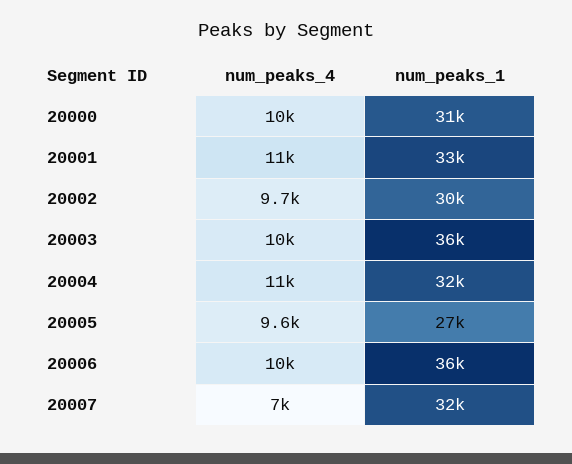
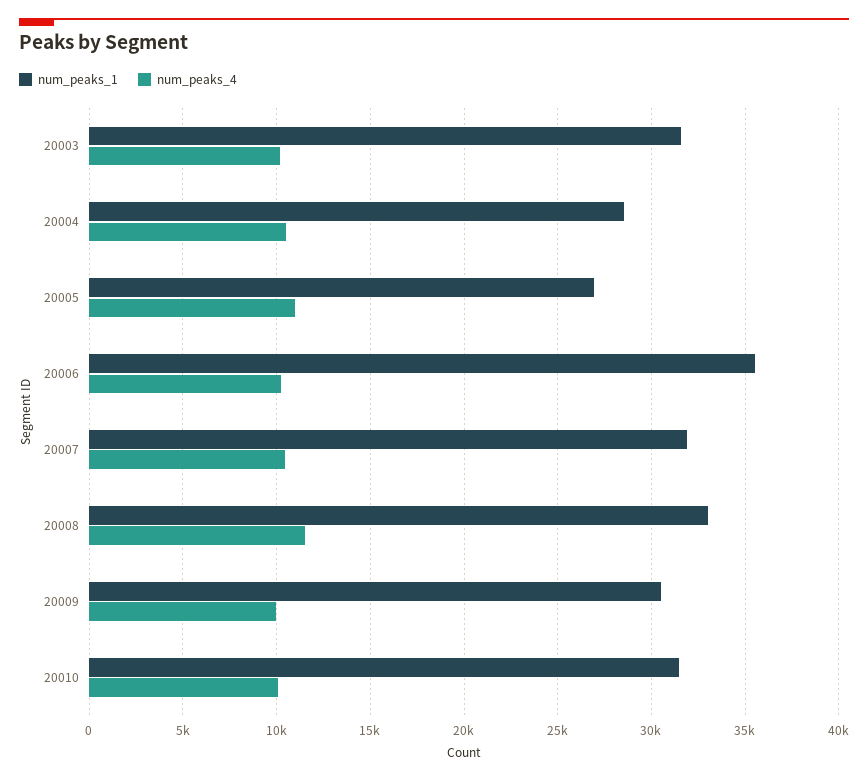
num_peaks_4, 20000: 10000 -> none
num_peaks_1, 20000: 31000 -> none
num_peaks_4, 20001: 11000 -> none
num_peaks_1, 20001: 33000 -> none
num_peaks_4, 20002: 9700 -> none
num_peaks_1, 20002: 30000 -> none
num_peaks_1, 20003: 36000 -> 31500
num_peaks_1, 20004: 32000 -> 28500
num_peaks_4, 20005: 9600 -> 11000
num_peaks_4, 20007: 7000 -> 10500
num_peaks_1, 20008: none -> 33000
num_peaks_4, 20008: none -> 11500
num_peaks_1, 20009: none -> 30500
num_peaks_4, 20009: none -> 10000
num_peaks_1, 20010: none -> 31500
num_peaks_4, 20010: none -> 10000

